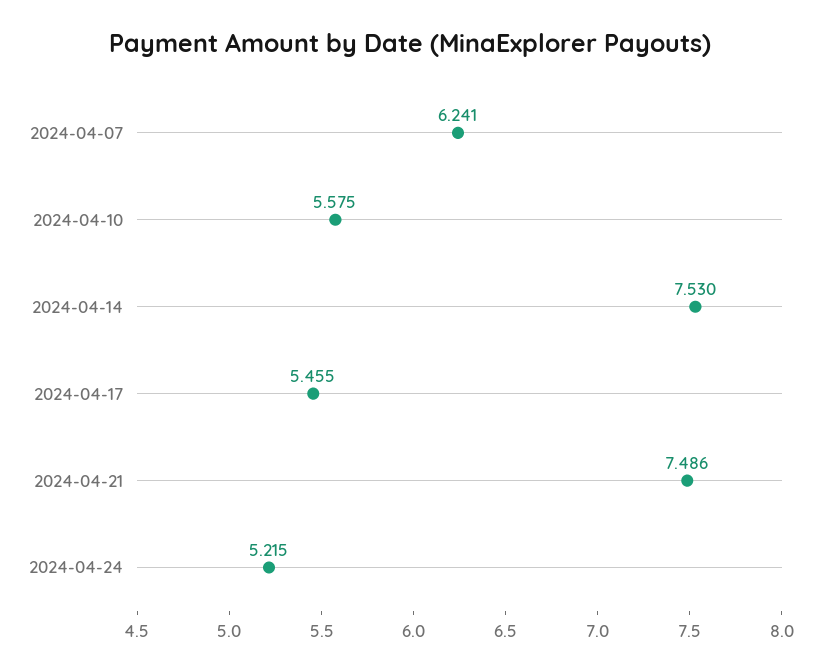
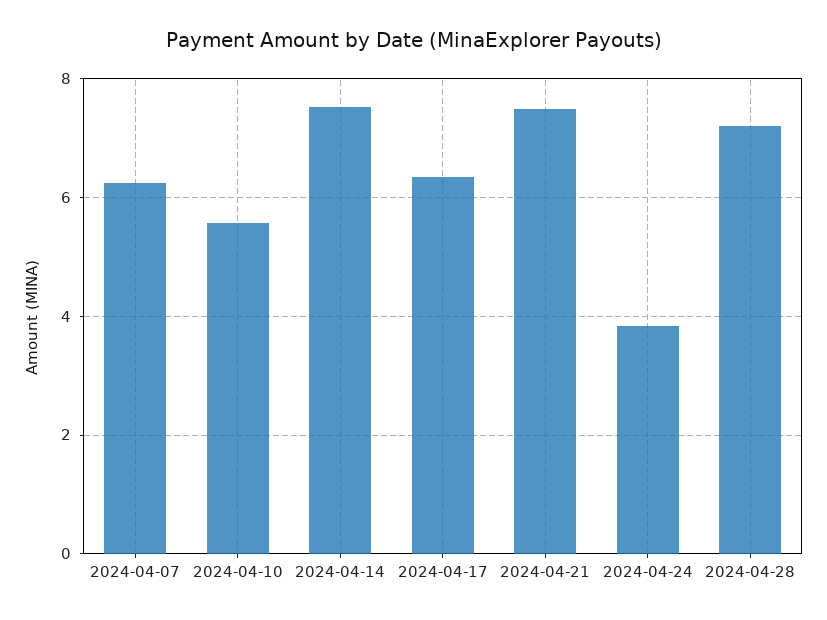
2024-04-17: 5.455 -> 6.4
2024-04-24: 5.215 -> 3.8
2024-04-28: none -> 7.2

